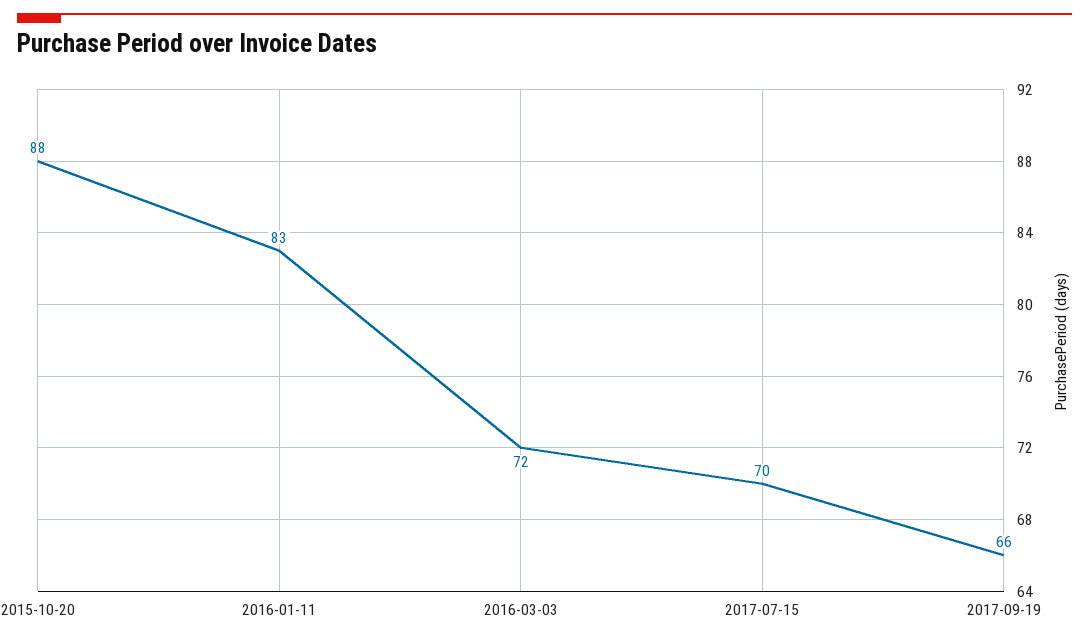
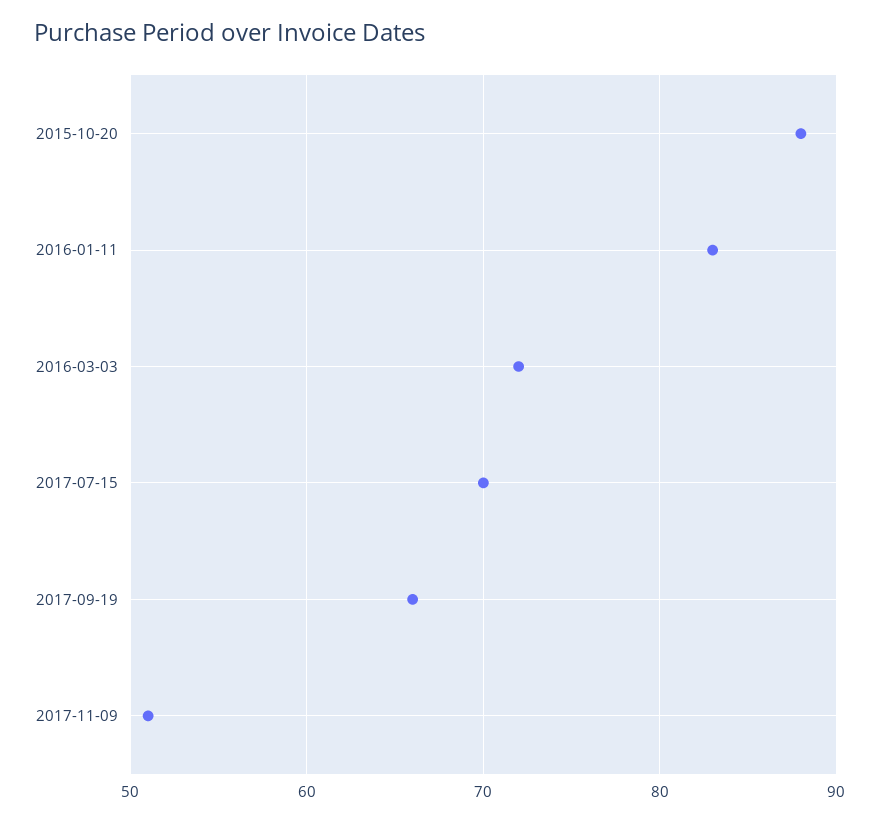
2017-11-09: none -> 51

